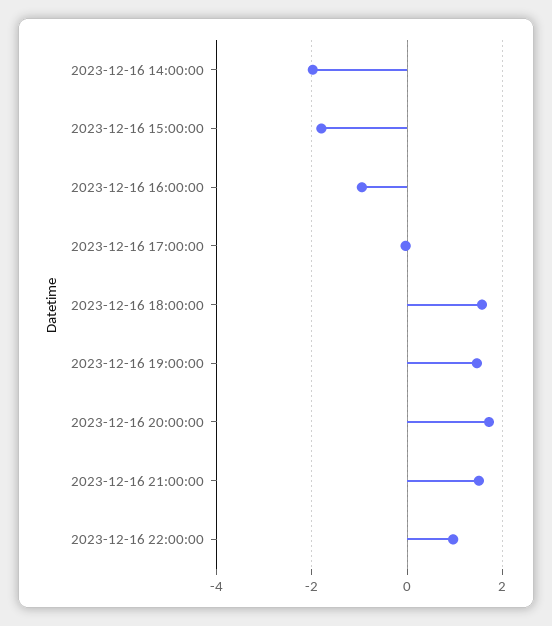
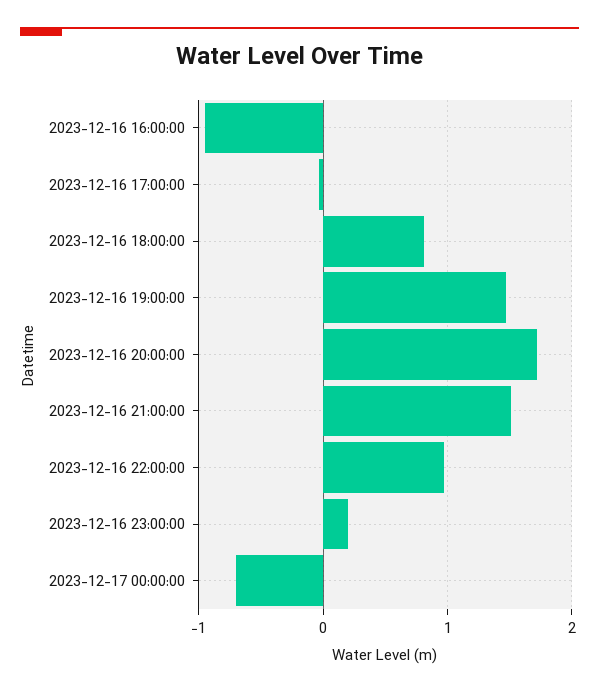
2023-12-16 14:00:00: -2 -> none
2023-12-16 15:00:00: -1.8 -> none
2023-12-16 18:00:00: 1.6 -> 0.8
2023-12-16 23:00:00: none -> 0.2
2023-12-17 00:00:00: none -> -0.7

